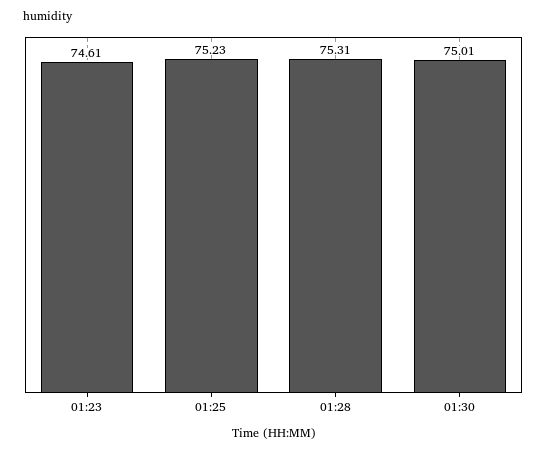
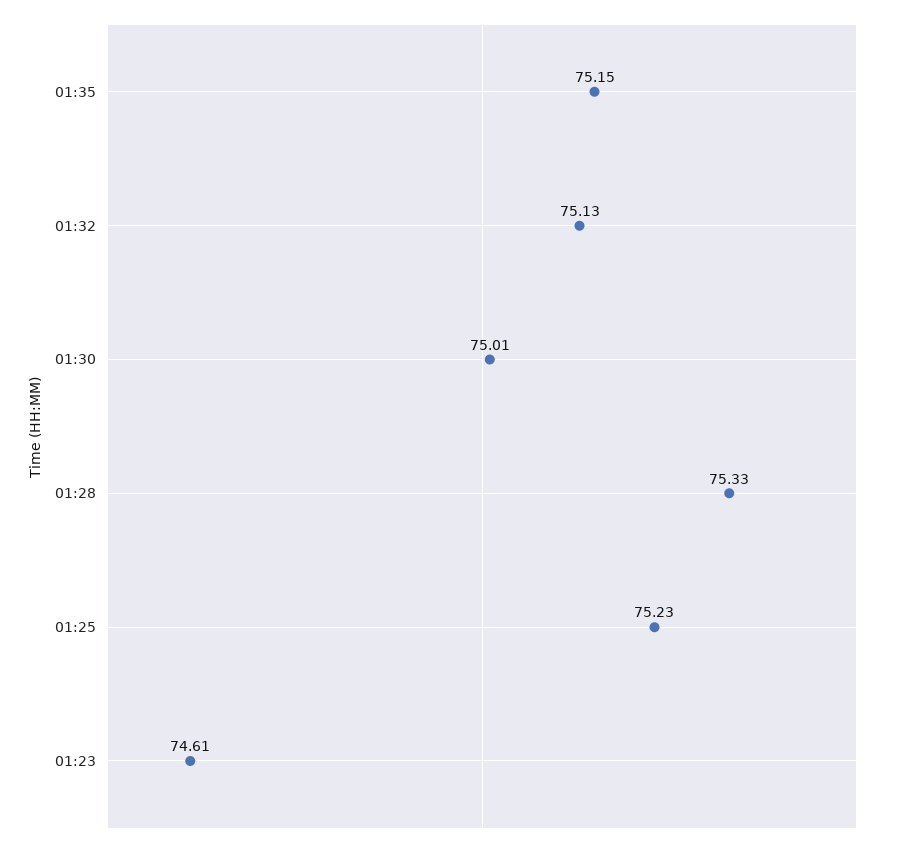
01:28: 75.31 -> 75.33
01:35: none -> 75.15
01:32: none -> 75.13

